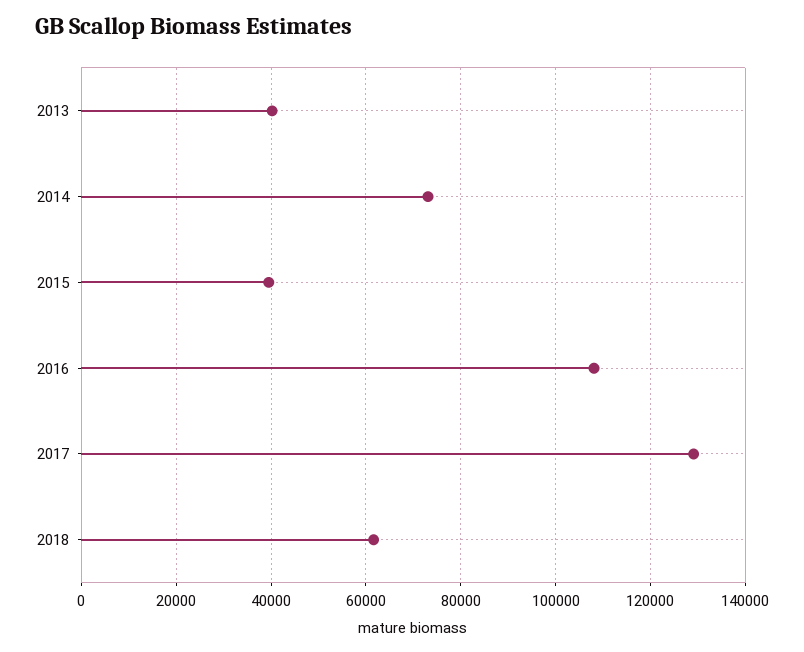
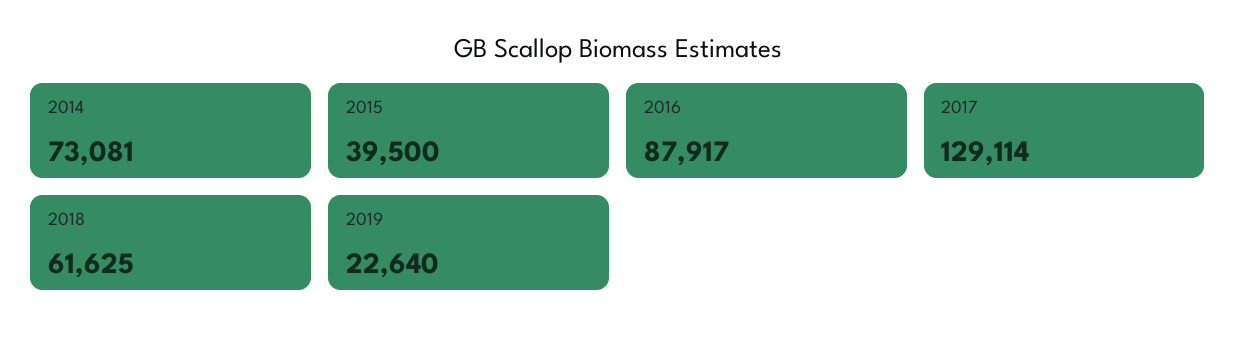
2013: 40000 -> none
2016: 108000 -> 87917
2019: none -> 22640

